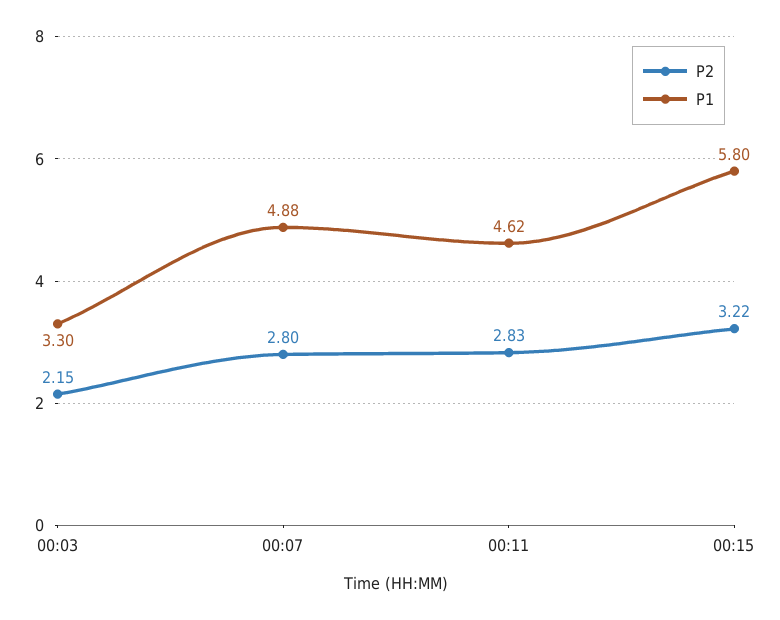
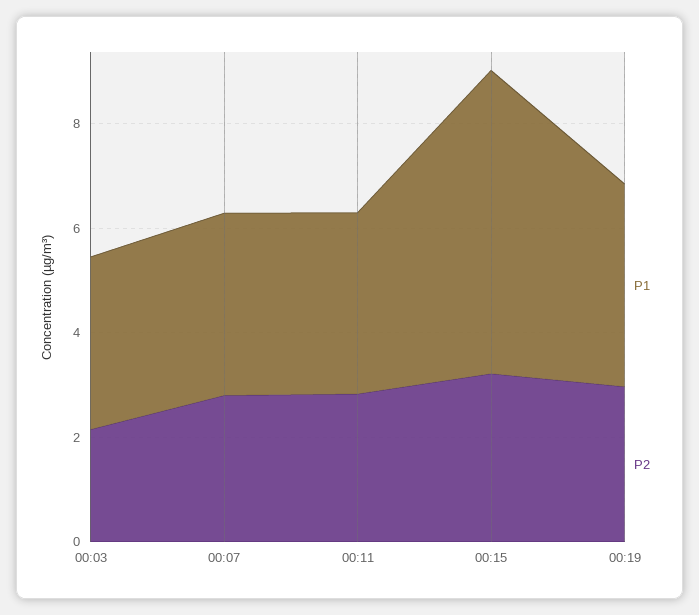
P1, 00:07: 4.88 -> 3.5
P1, 00:11: 4.62 -> 3.5
P1, 00:19: none -> 4
P2, 00:19: none -> 3

